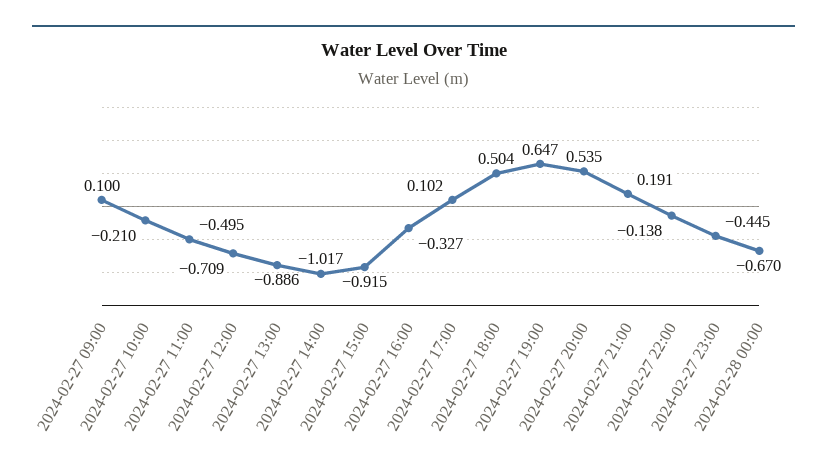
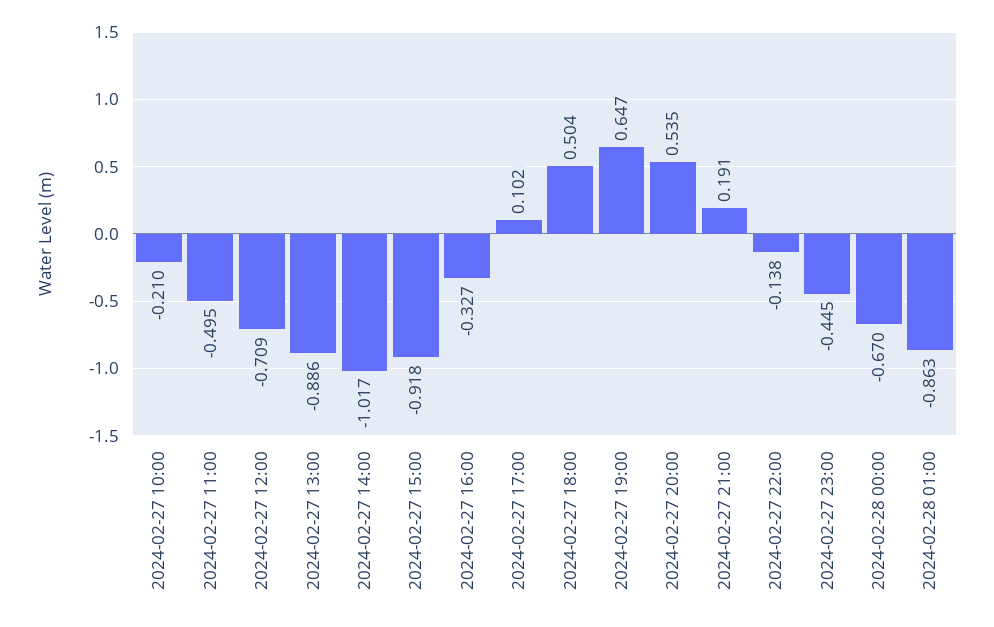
2024-02-27 09:00: 0.1 -> none
2024-02-27 15:00: -0.915 -> -0.918
2024-02-28 01:00: none -> -0.863

